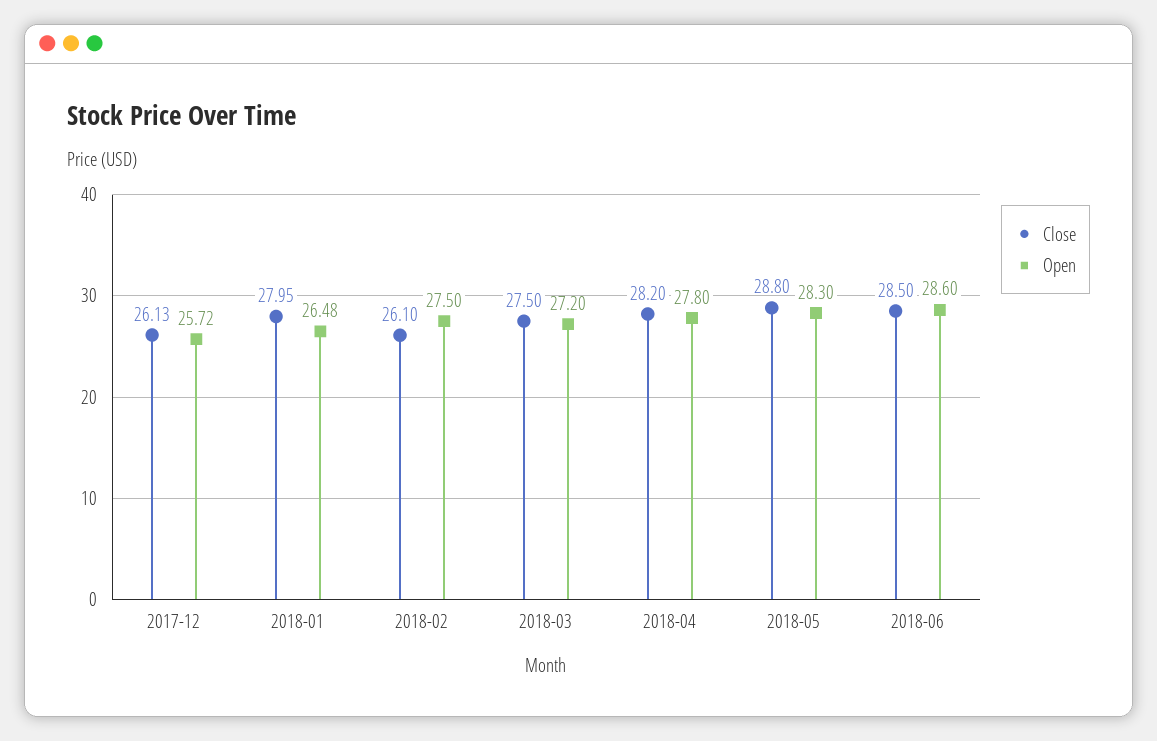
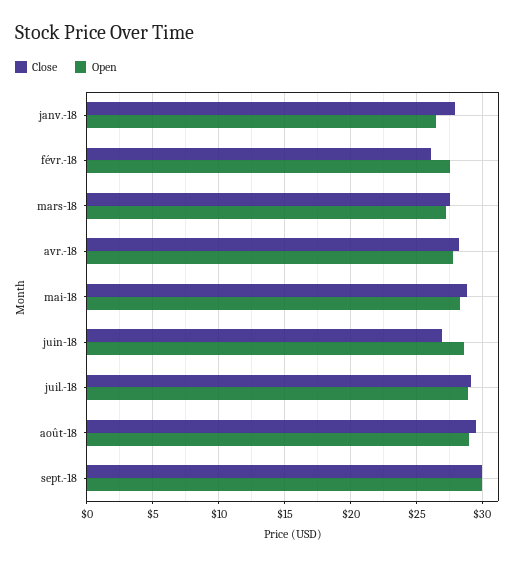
Close, 2017-12: 26.13 -> none
Open, 2017-12: 25.72 -> none
Close, 2018-06: 28.5 -> 27
Close, juil.-18: none -> 29
Open, juil.-18: none -> 29
Close, août-18: none -> 29.5
Open, août-18: none -> 29
Close, sept.-18: none -> 30
Open, sept.-18: none -> 30

